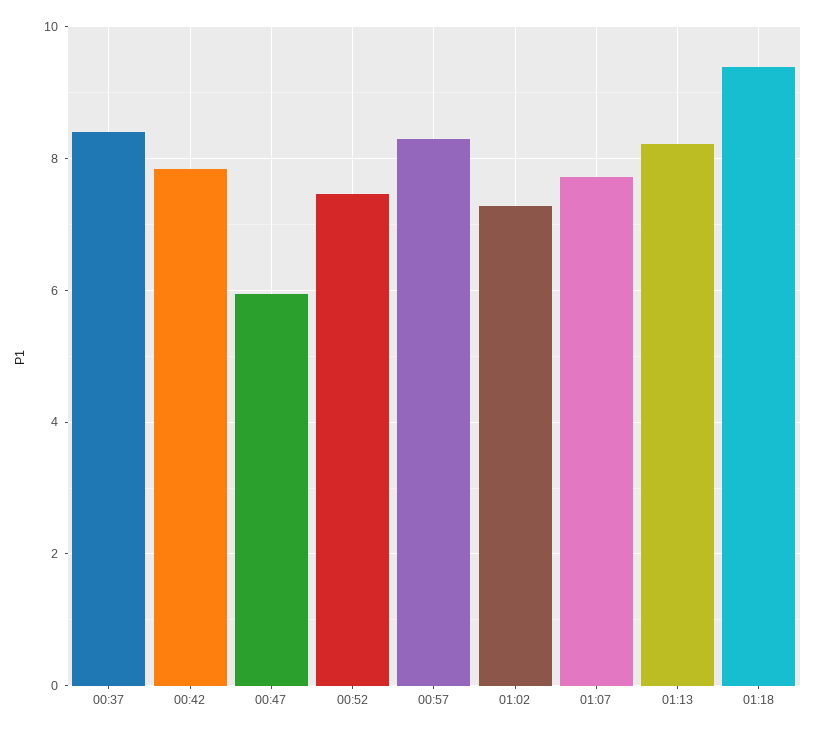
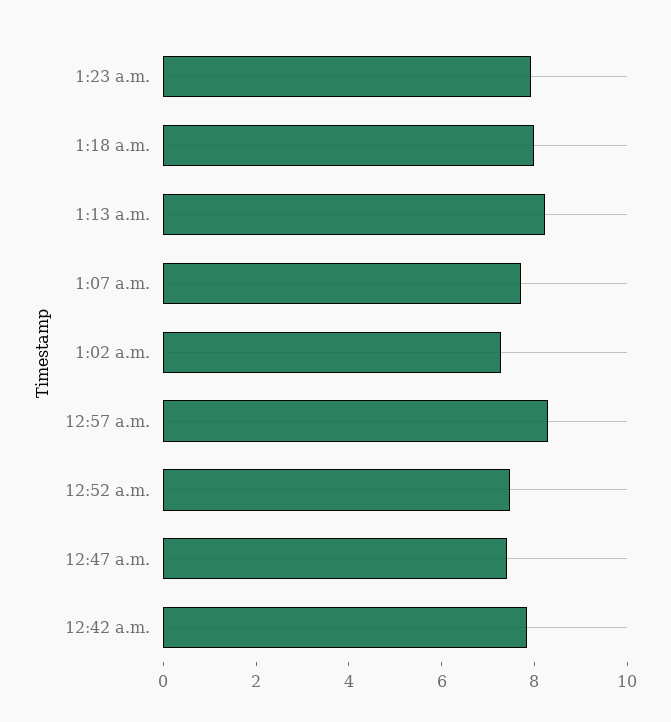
00:37: 8.4 -> none
00:47: 6 -> 7.5
01:18: 9.4 -> 8
1:23 a.m.: none -> 8

